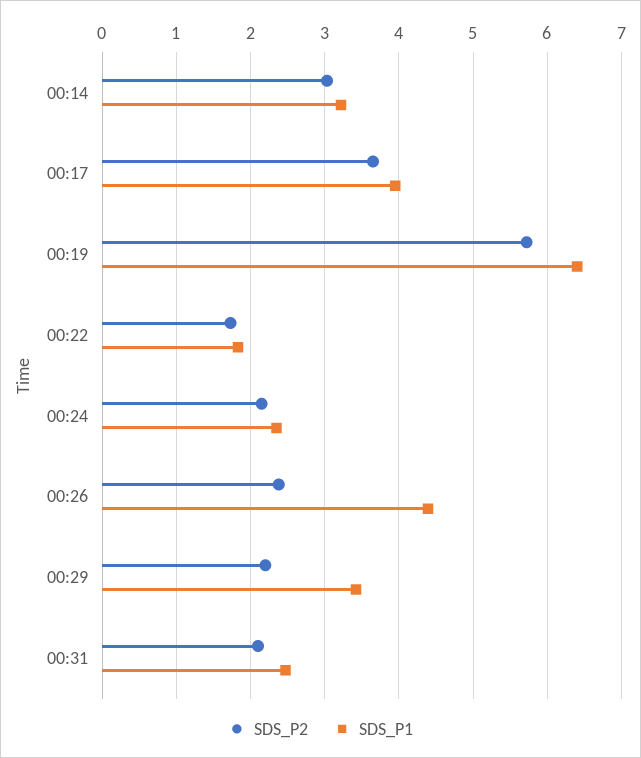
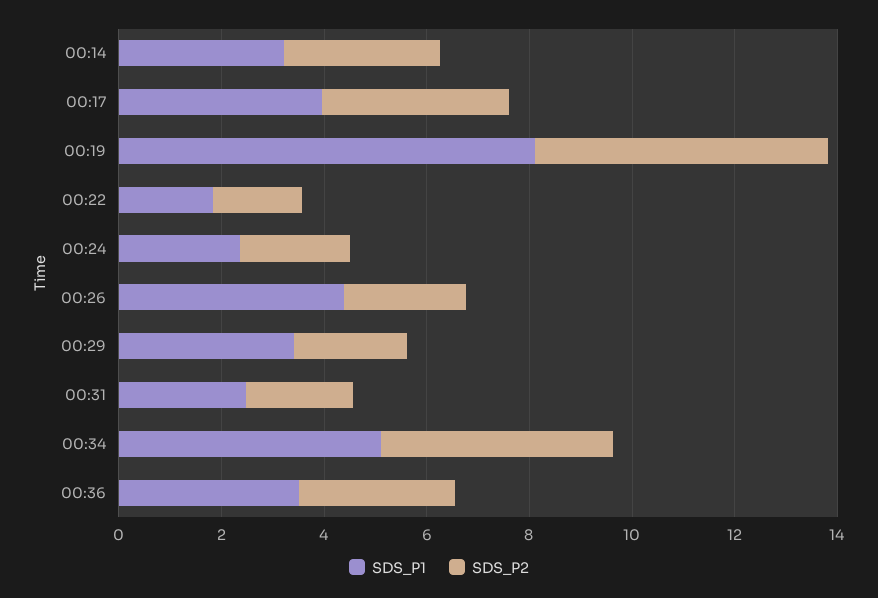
SDS_P1, 00:19: 6.4 -> 8
SDS_P1, 00:34: none -> 5
SDS_P2, 00:34: none -> 4.5
SDS_P1, 00:36: none -> 3.5
SDS_P2, 00:36: none -> 3

